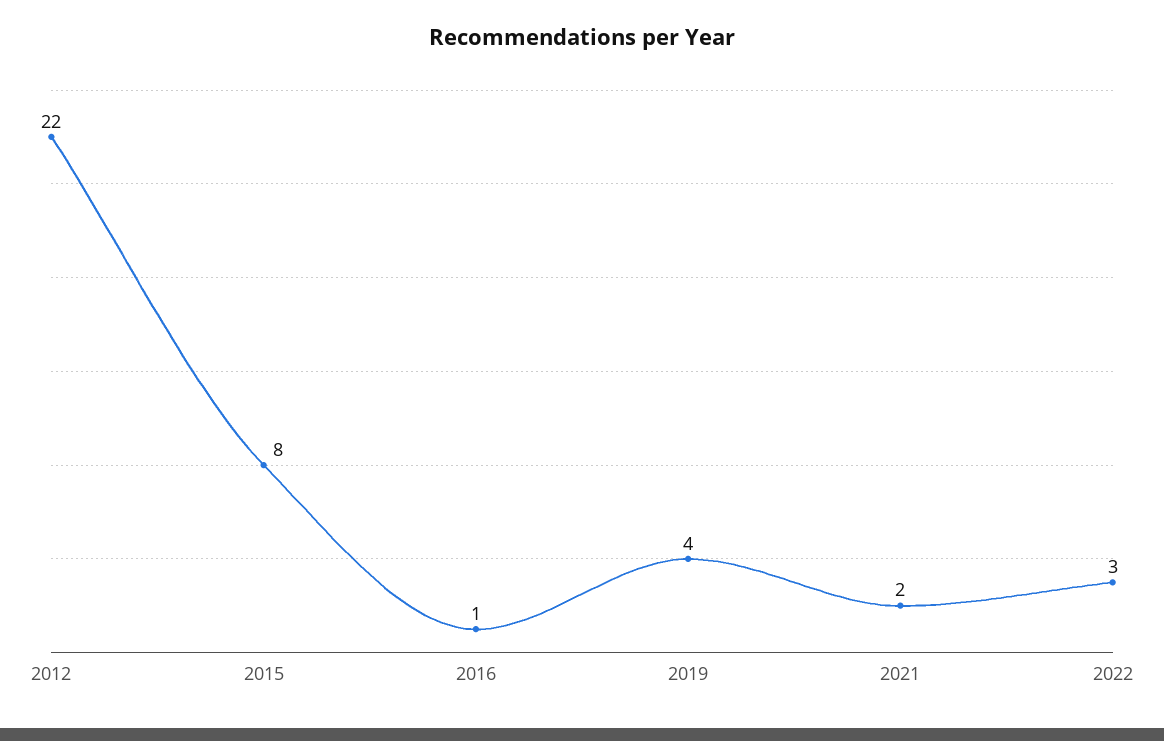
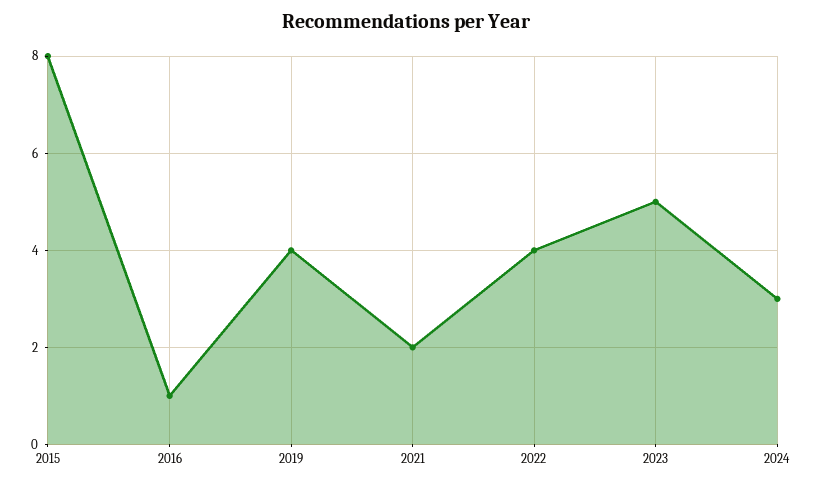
2012: 22 -> none
2022: 3 -> 4
2023: none -> 5
2024: none -> 3

